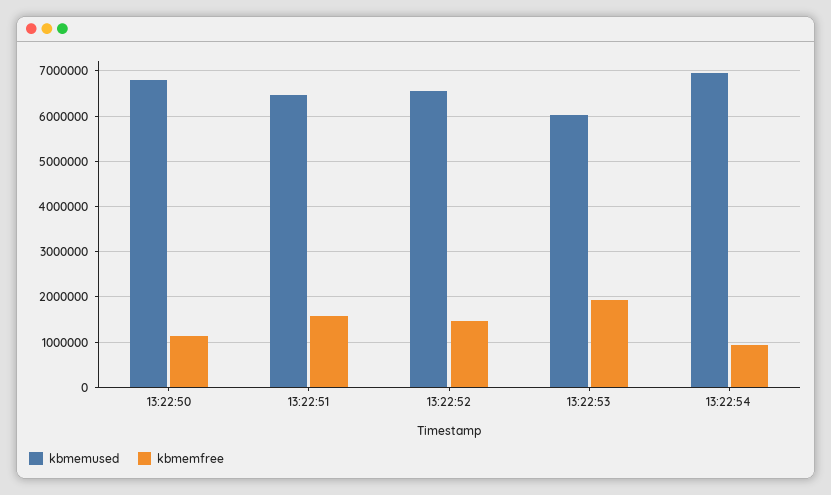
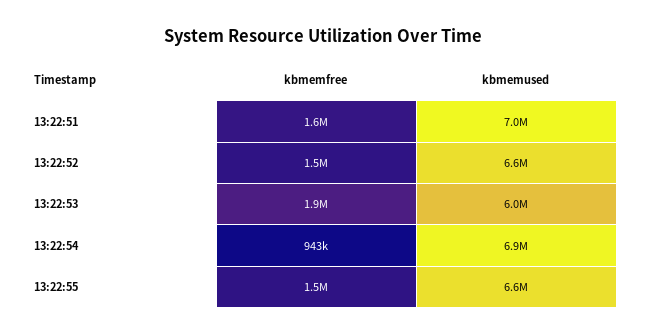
kbmemused, 13:22:50: 6800000 -> none
kbmemfree, 13:22:50: 1200000 -> none
kbmemused, 13:22:51: 6400000 -> 7000000
kbmemfree, 13:22:55: none -> 1500000
kbmemused, 13:22:55: none -> 6600000

